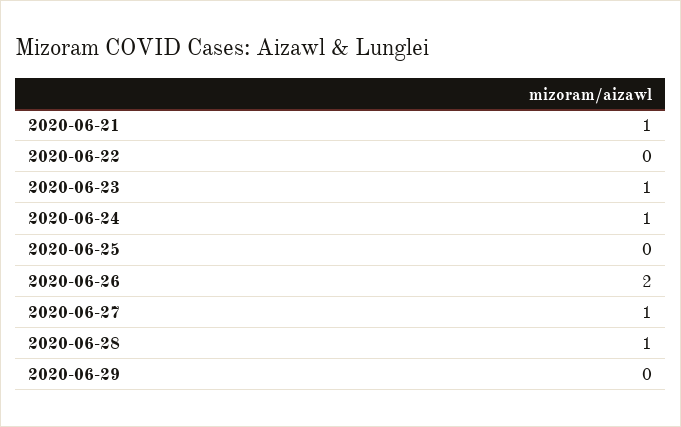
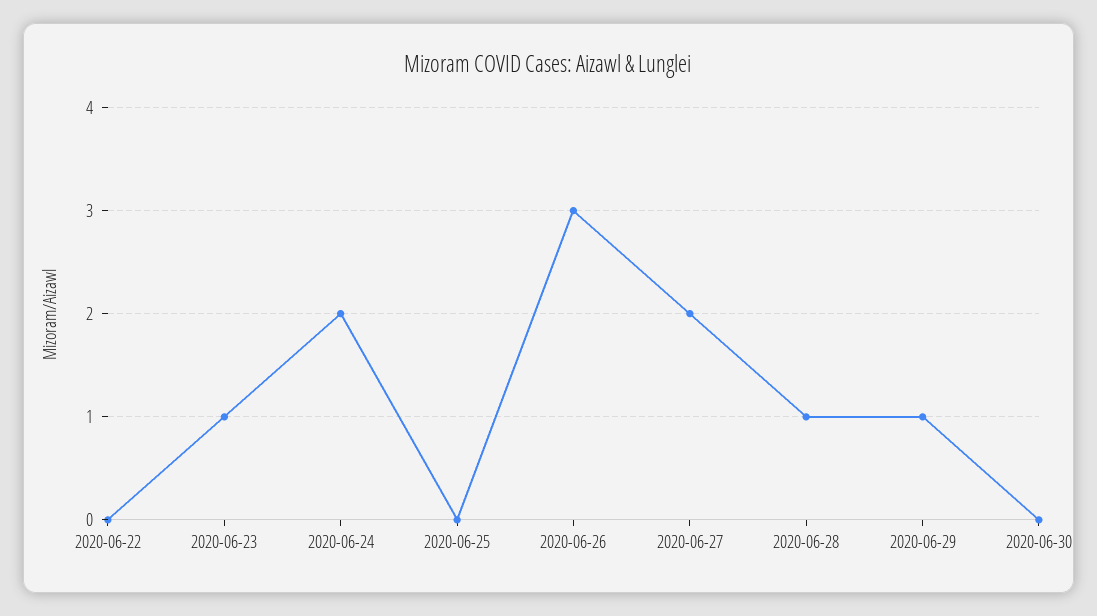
2020-06-21: 1 -> none
2020-06-24: 1 -> 2
2020-06-26: 2 -> 3
2020-06-27: 1 -> 2
2020-06-29: 0 -> 1
2020-06-30: none -> 0

